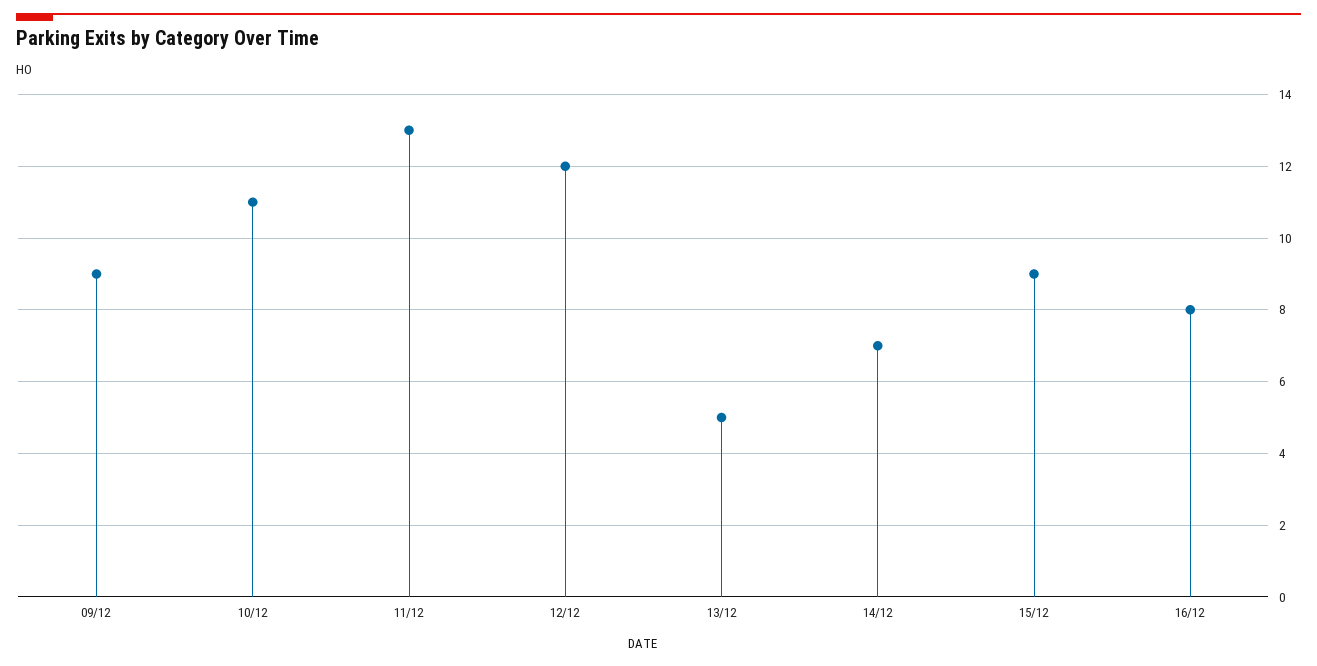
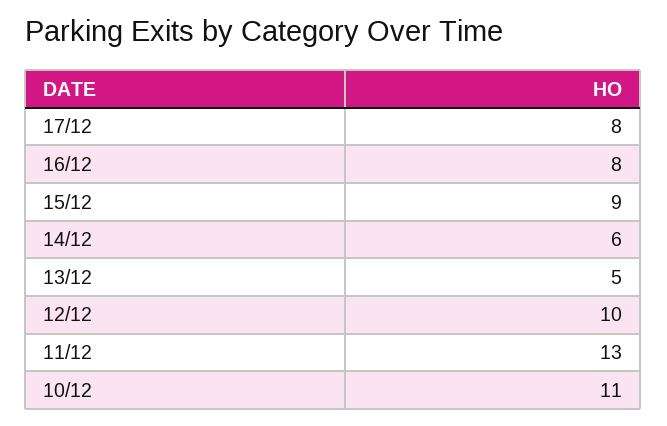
09/12: 9 -> none
12/12: 12 -> 10
14/12: 7 -> 6
17/12: none -> 8

